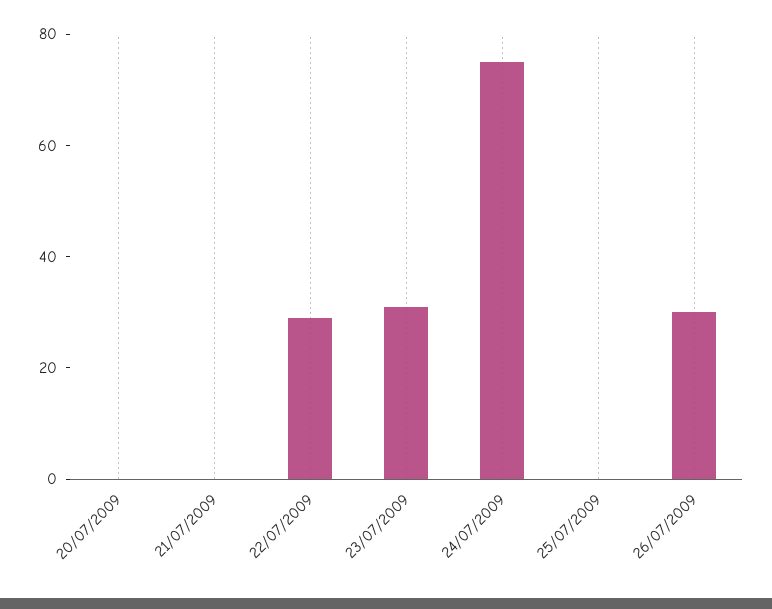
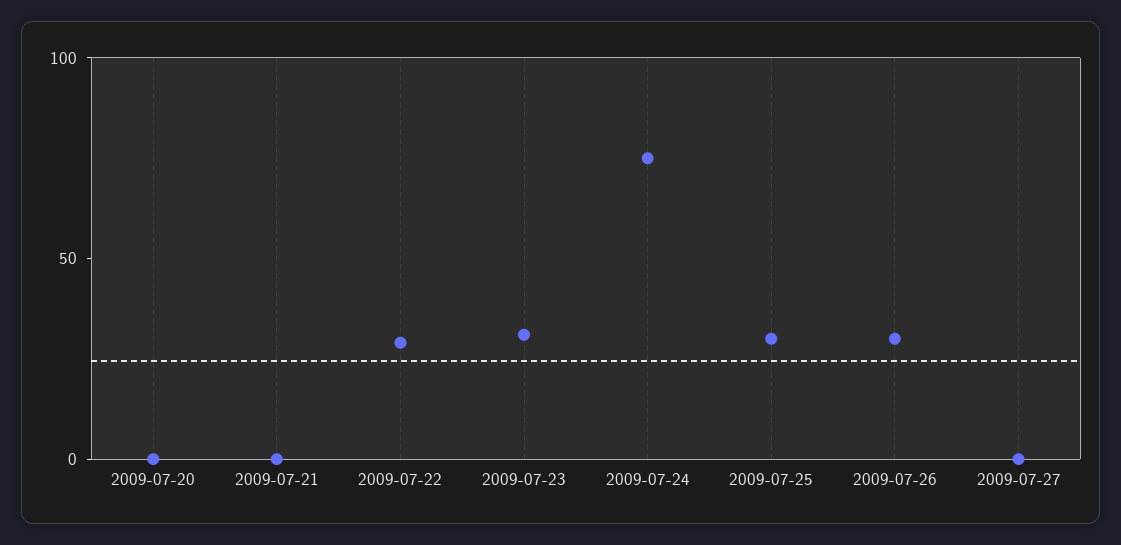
25/07/2009: 0 -> 30
2009-07-27: none -> 0

